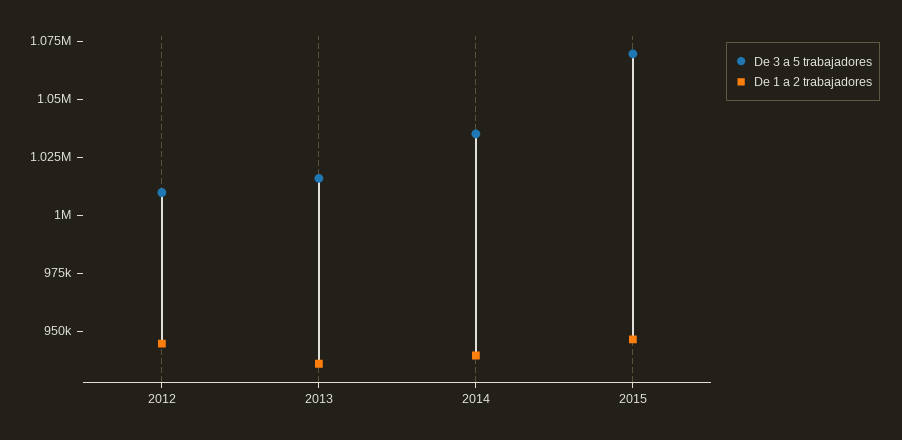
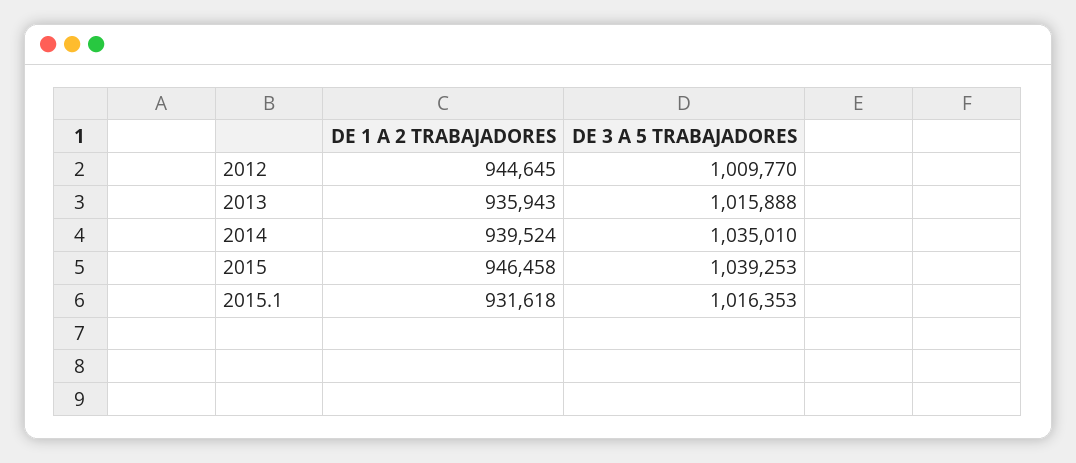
De 3 a 5 trabajadores, 2015: 1070000 -> 1039253
De 1 a 2 trabajadores, 2015.1: none -> 931618
De 3 a 5 trabajadores, 2015.1: none -> 1016353

